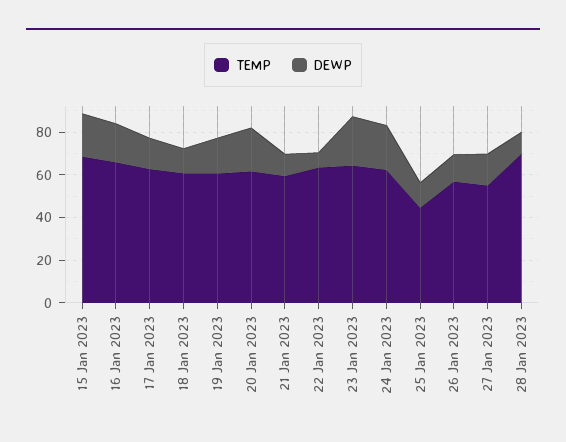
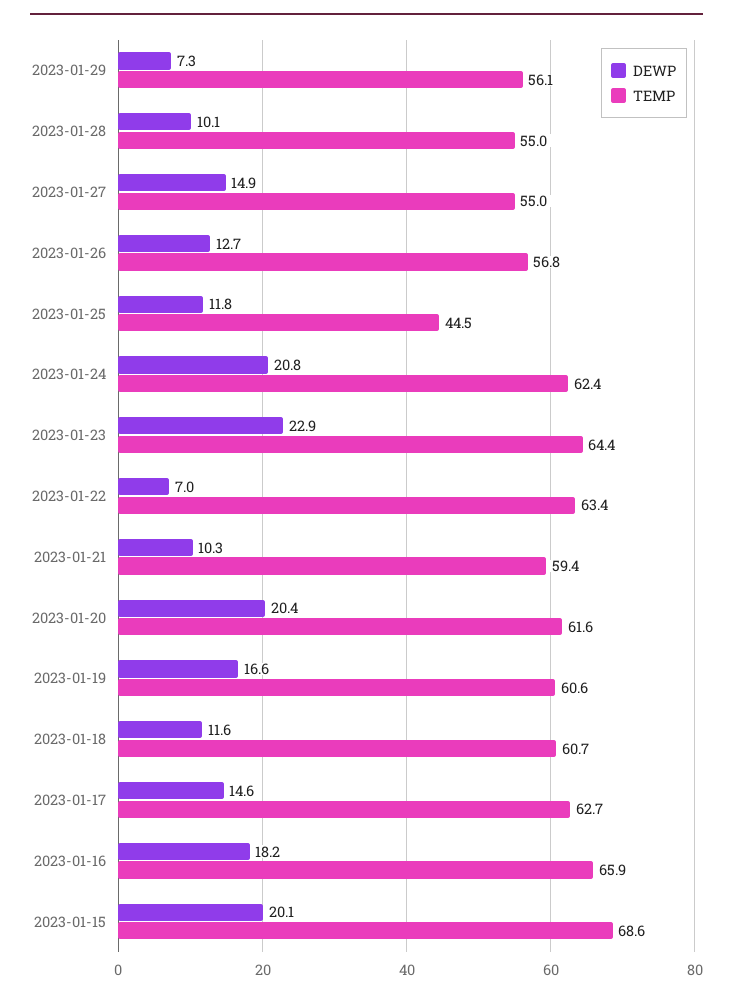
TEMP, 28 Jan 2023: 70 -> 55
DEWP, 2023-01-29: none -> 7.3
TEMP, 2023-01-29: none -> 56.1

